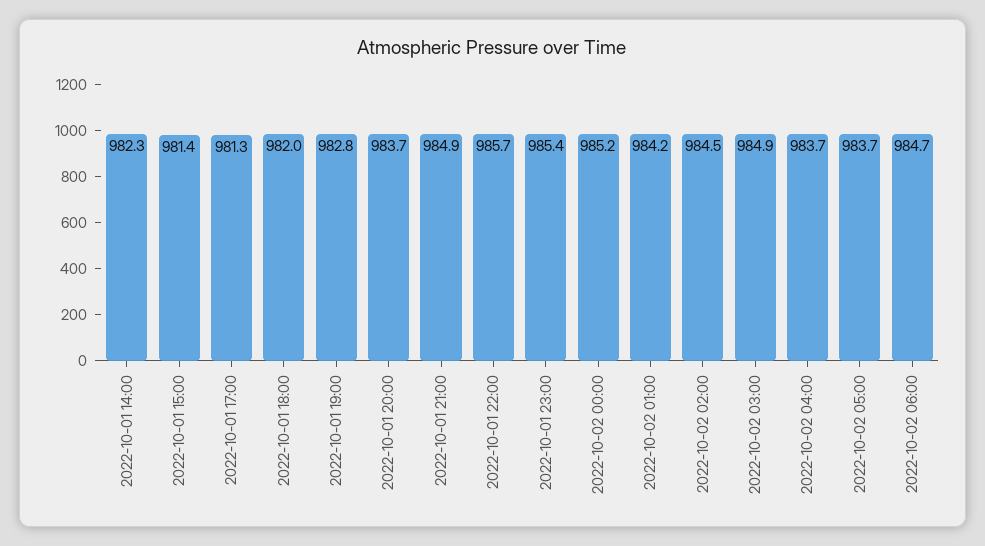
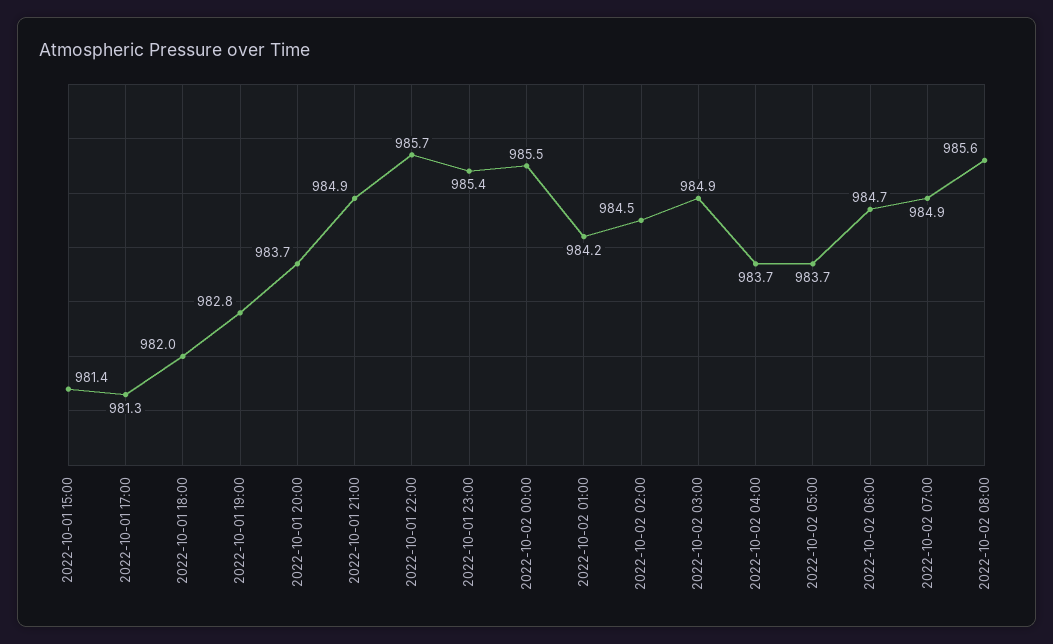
2022-10-01 14:00: 982.3 -> none
2022-10-02 00:00: 985.2 -> 985.5
2022-10-02 07:00: none -> 984.9
2022-10-02 08:00: none -> 985.6

